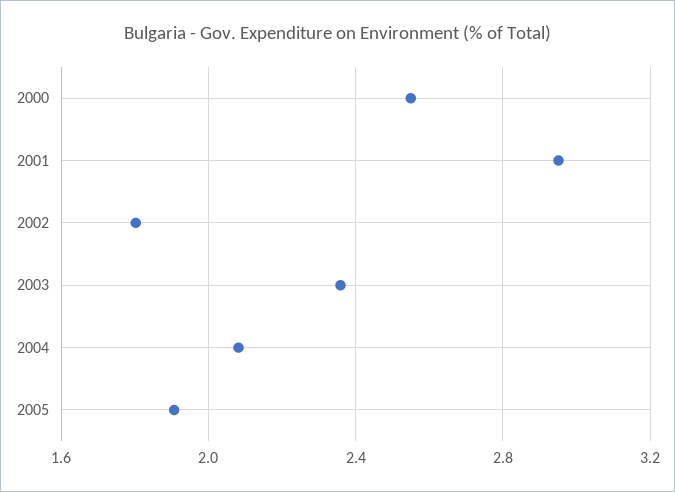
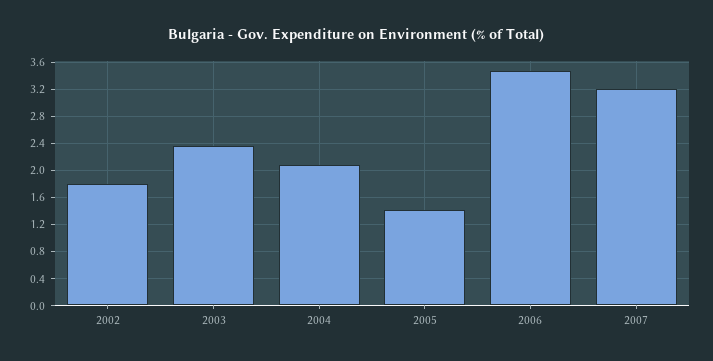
2000: 2.55 -> none
2001: 2.95 -> none
2005: 1.9 -> 1.4
2006: none -> 3.5
2007: none -> 3.2

